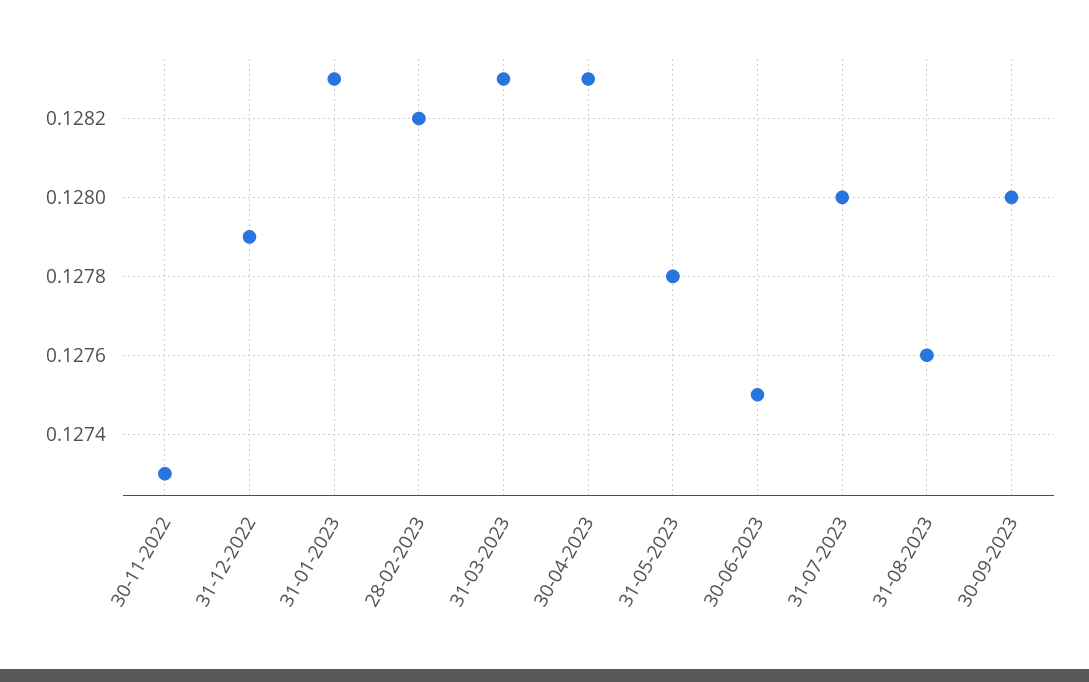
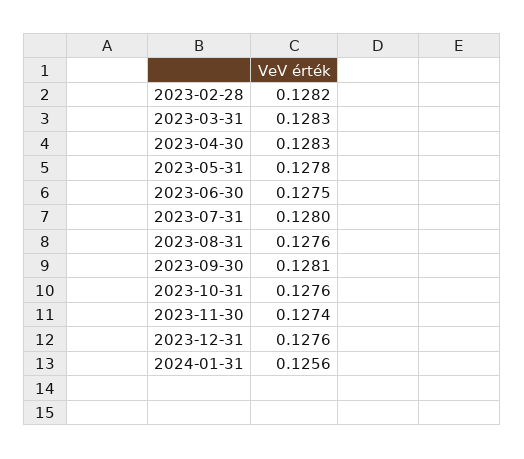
30-11-2022: 0.1273 -> none
31-12-2022: 0.1279 -> none
31-01-2023: 0.1283 -> none
30-09-2023: 0.128 -> 0.1281
2023-10-31: none -> 0.1276
2023-11-30: none -> 0.1274
2023-12-31: none -> 0.1276
2024-01-31: none -> 0.1256

